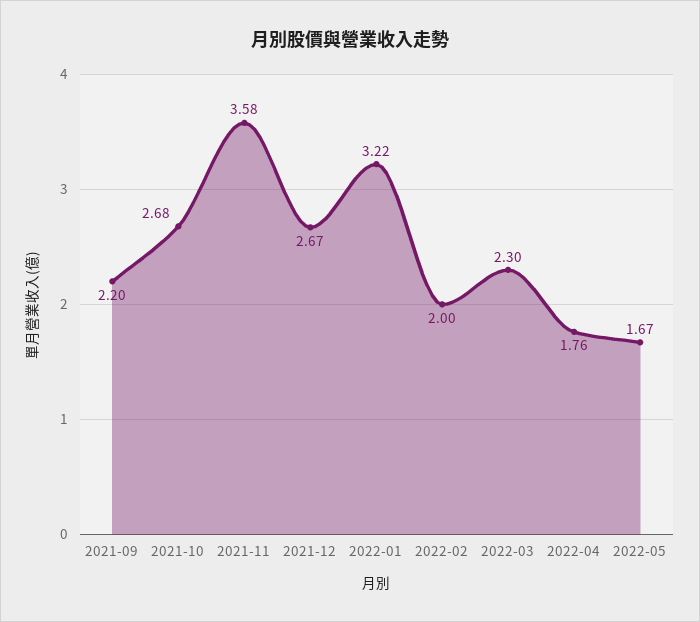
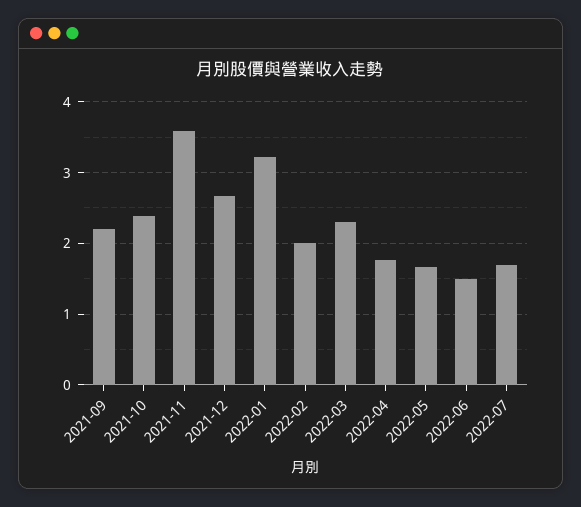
2021-10: 2.68 -> 2.4
2022-06: none -> 1.5
2022-07: none -> 1.7

